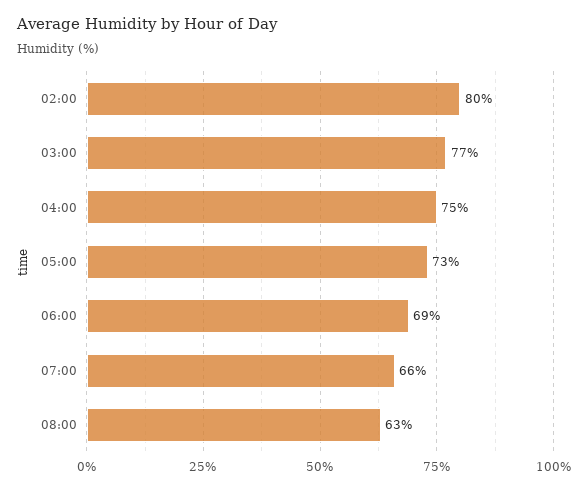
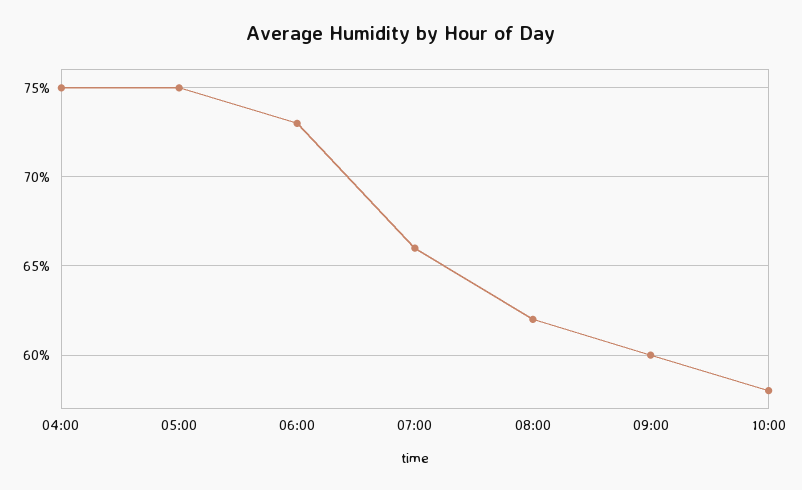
02:00: 80 -> none
03:00: 77 -> none
05:00: 73 -> 75
06:00: 69 -> 73
08:00: 63 -> 62
09:00: none -> 60
10:00: none -> 58

